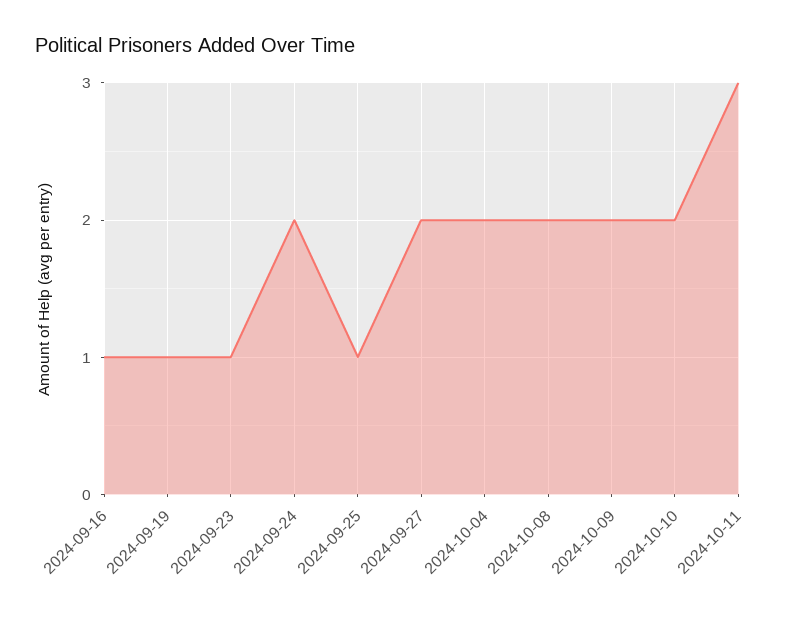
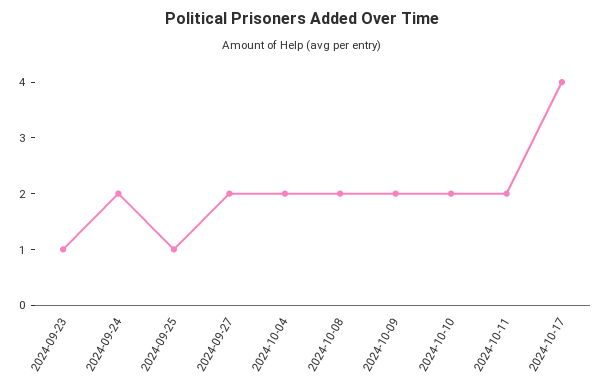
2024-09-16: 1 -> none
2024-09-19: 1 -> none
2024-10-11: 3 -> 2
2024-10-17: none -> 4

